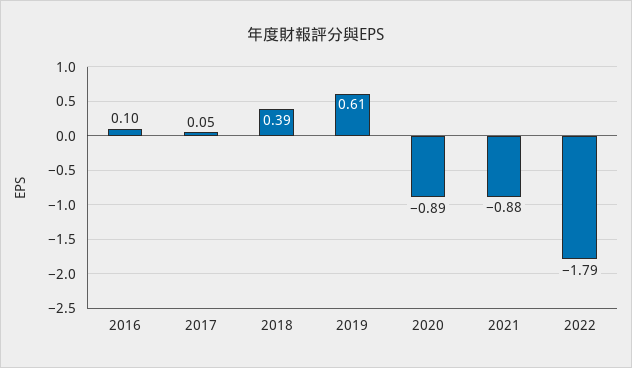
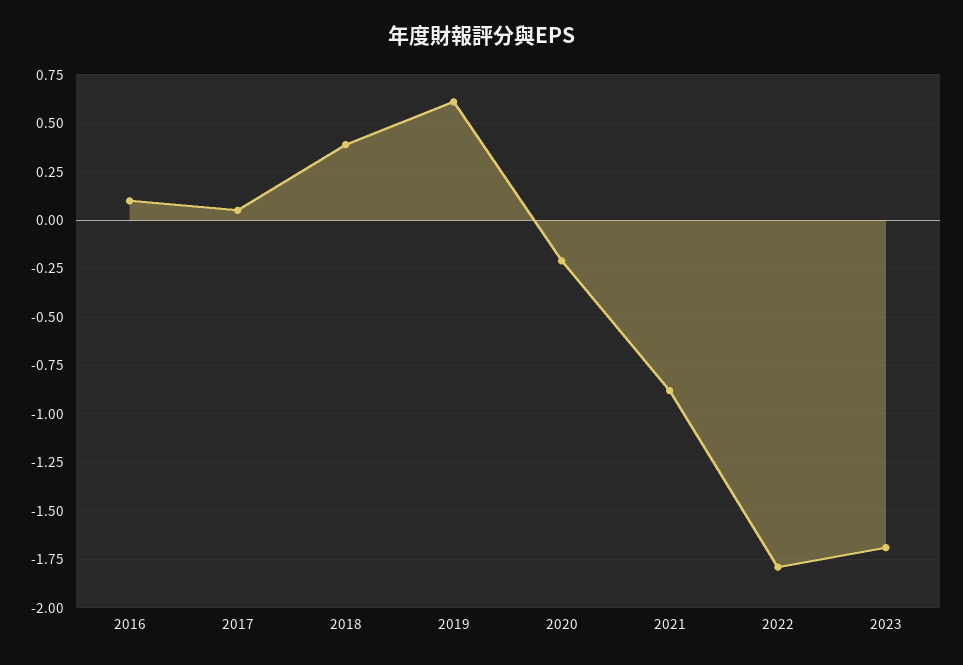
2020: -0.89 -> -0.2
2023: none -> -1.7

